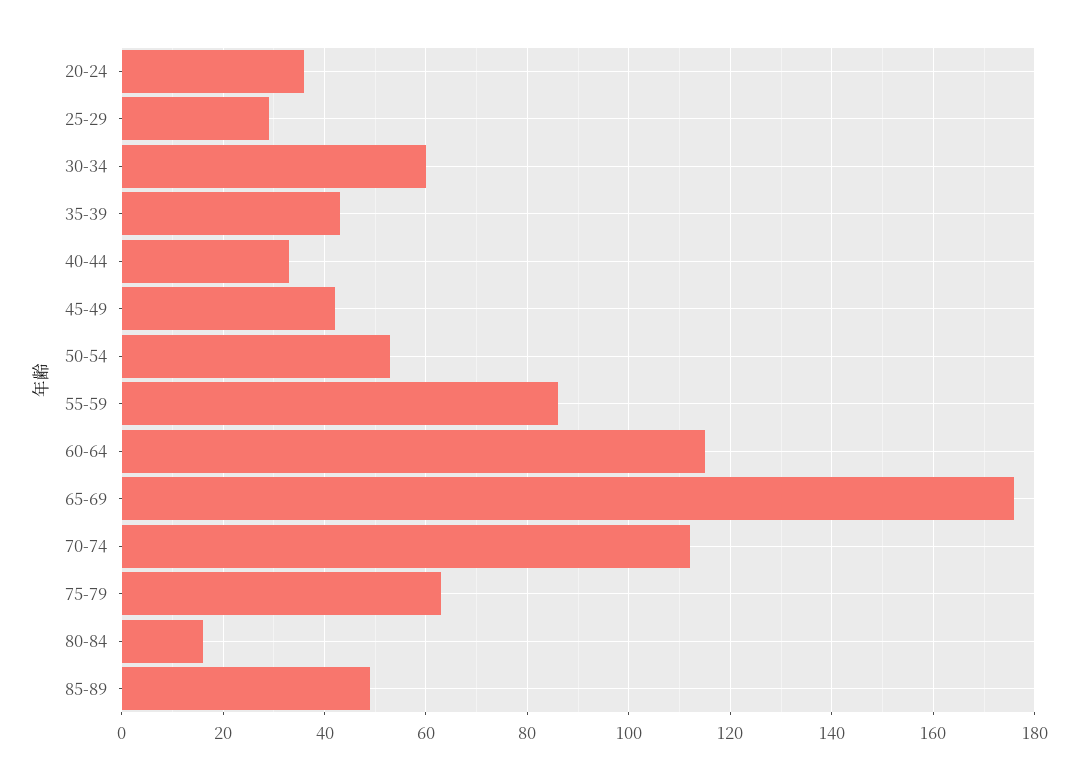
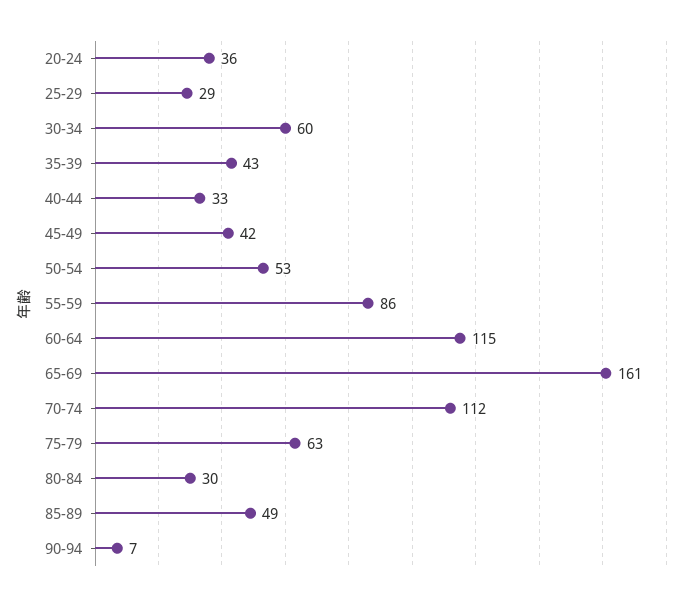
65-69: 175 -> 161
80-84: 15 -> 30
90-94: none -> 7

